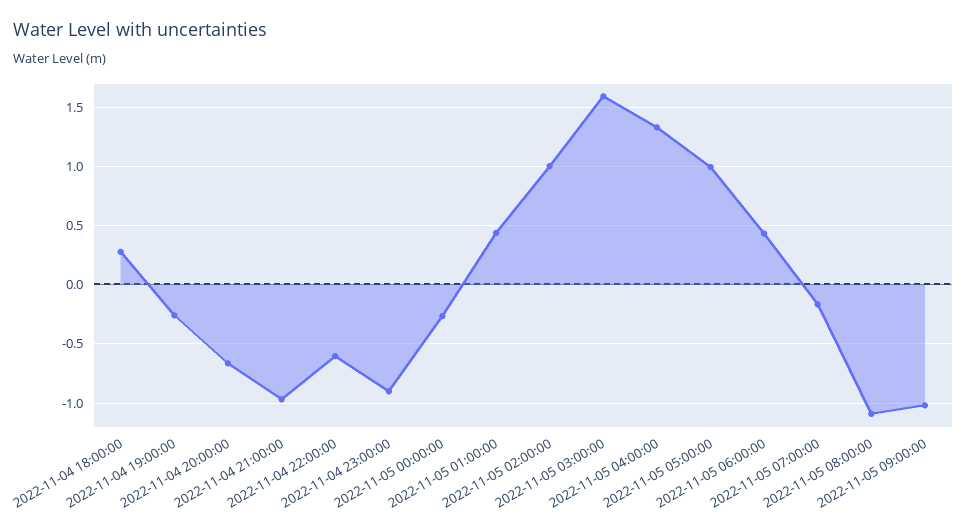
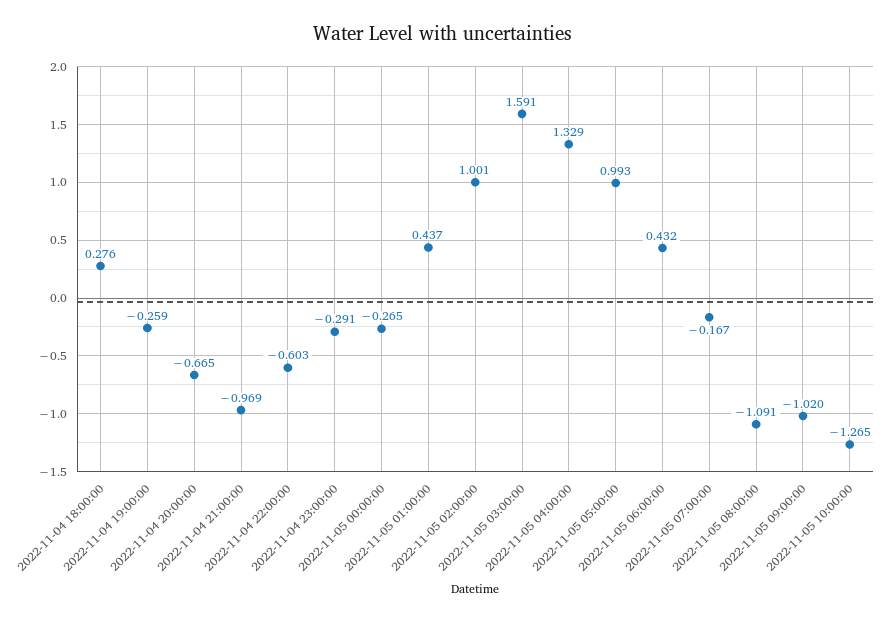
2022-11-04 23:00:00: -0.9 -> -0.291
2022-11-05 10:00:00: none -> -1.265

